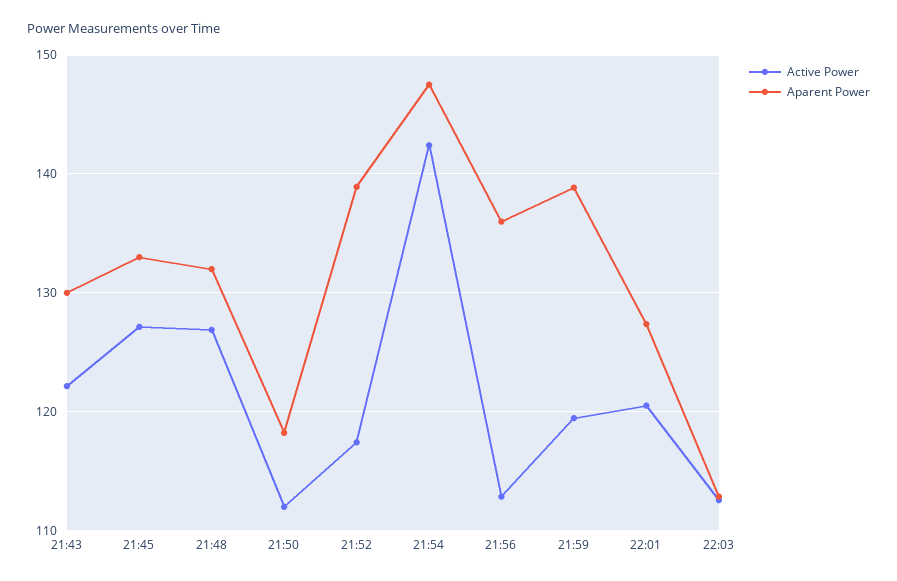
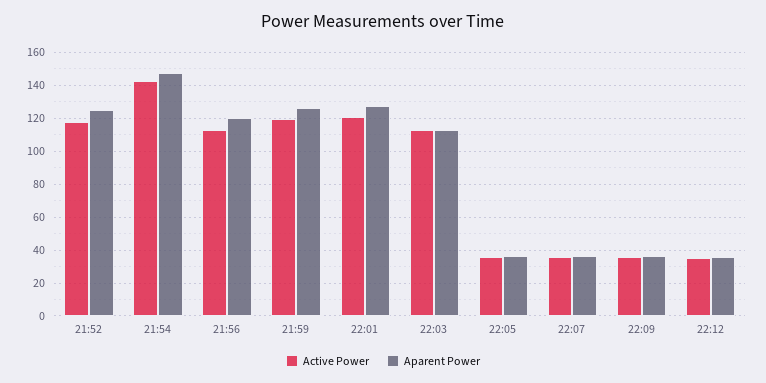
Active Power, 21:43: 122 -> none
Aparent Power, 21:43: 130 -> none
Active Power, 21:45: 127 -> none
Aparent Power, 21:45: 133 -> none
Active Power, 21:48: 127 -> none
Aparent Power, 21:48: 132 -> none
Active Power, 21:50: 112 -> none
Aparent Power, 21:50: 118 -> none
Aparent Power, 21:52: 139 -> 125
Aparent Power, 21:56: 136 -> 120
Aparent Power, 21:59: 139 -> 125
Active Power, 22:05: none -> 35
Aparent Power, 22:05: none -> 35
Active Power, 22:07: none -> 35
Aparent Power, 22:07: none -> 35
Active Power, 22:09: none -> 35
Aparent Power, 22:09: none -> 35
Active Power, 22:12: none -> 35
Aparent Power, 22:12: none -> 35

